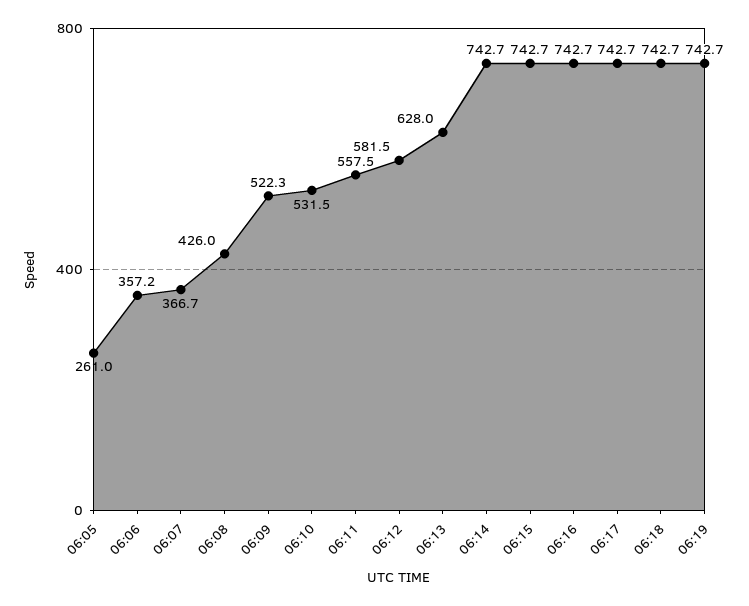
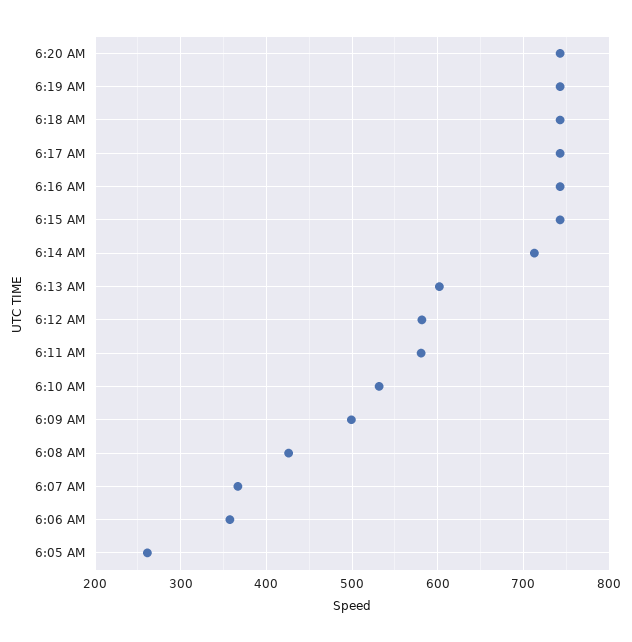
06:09: 522.3 -> 500
06:11: 557.5 -> 580
06:13: 628 -> 600
06:14: 742.7 -> 710
6:20 AM: none -> 740

